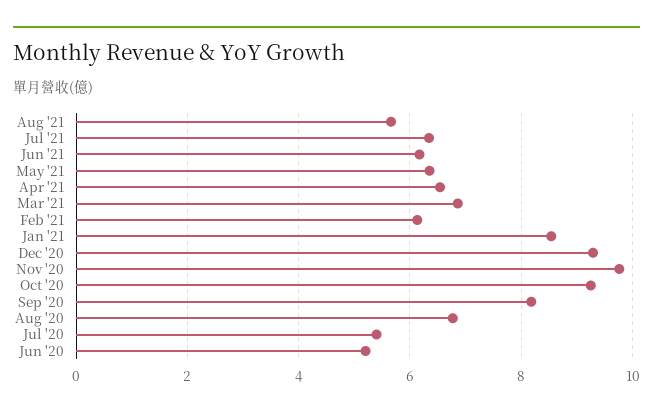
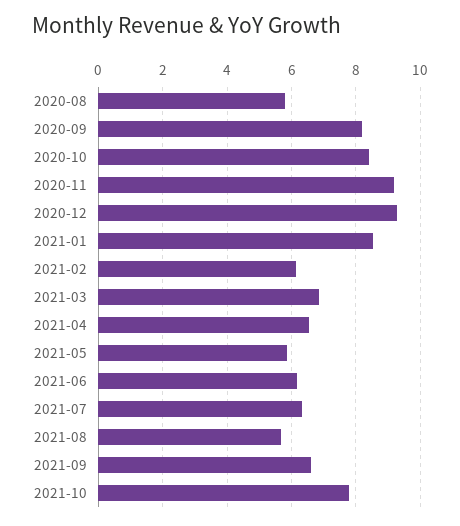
May '21: 6.4 -> 5.8
Nov '20: 9.8 -> 9.2
Oct '20: 9.2 -> 8.4
Aug '20: 6.8 -> 5.8
Jul '20: 5.4 -> none
Jun '20: 5.2 -> none
2021-09: none -> 6.6
2021-10: none -> 7.8

